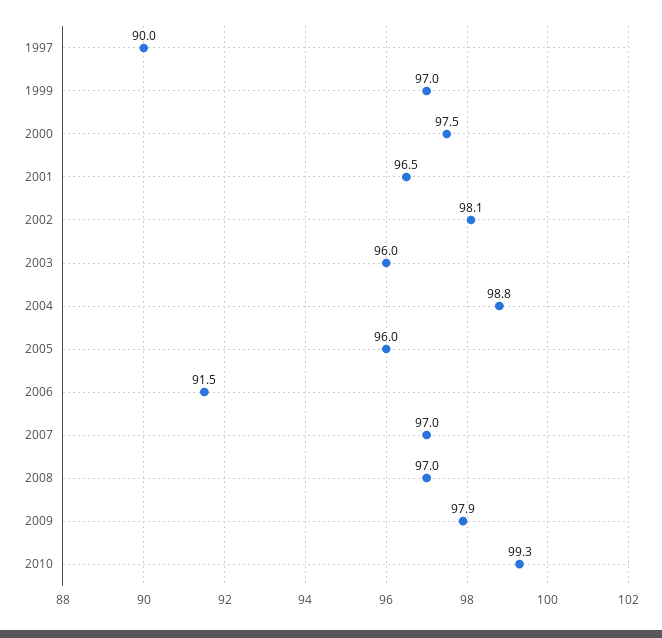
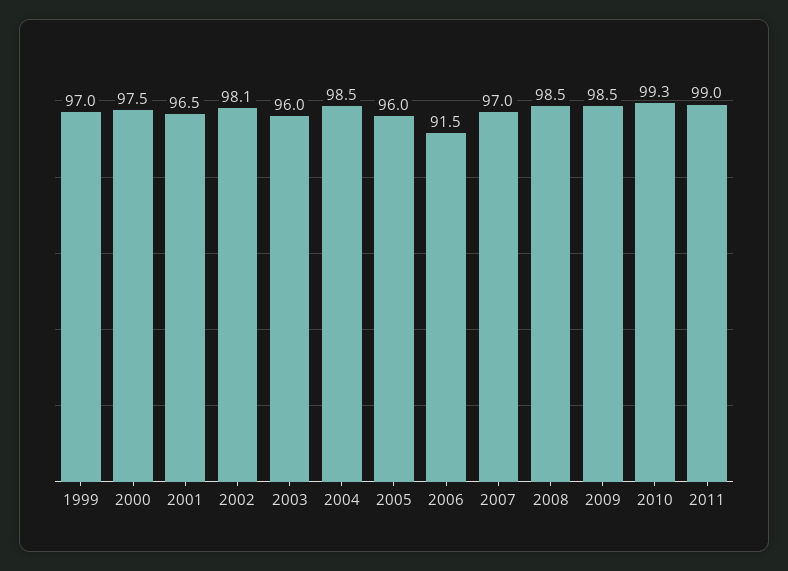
1997: 90 -> none
2004: 98.8 -> 98.5
2008: 97 -> 98.5
2009: 97.9 -> 98.5
2011: none -> 99

